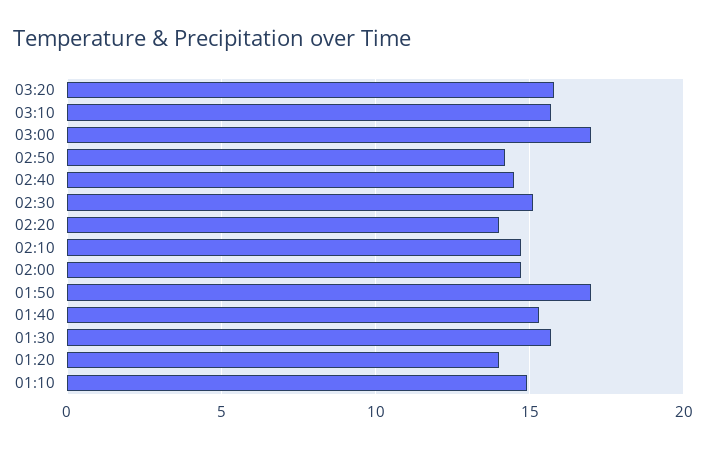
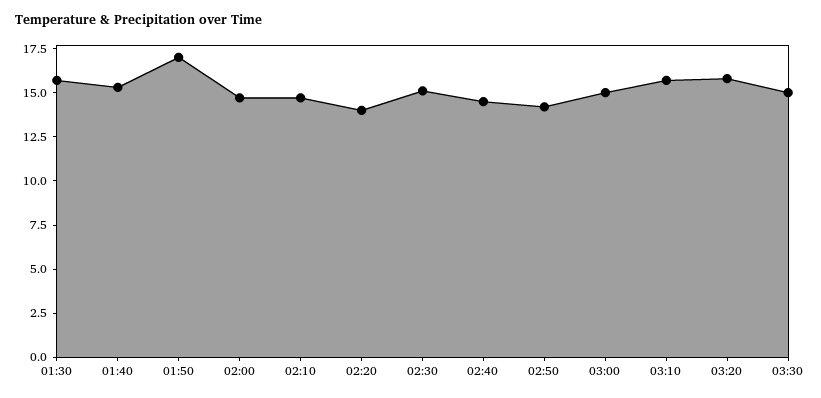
03:00: 17 -> 15
01:20: 14 -> none
01:10: 15 -> none
03:30: none -> 15

